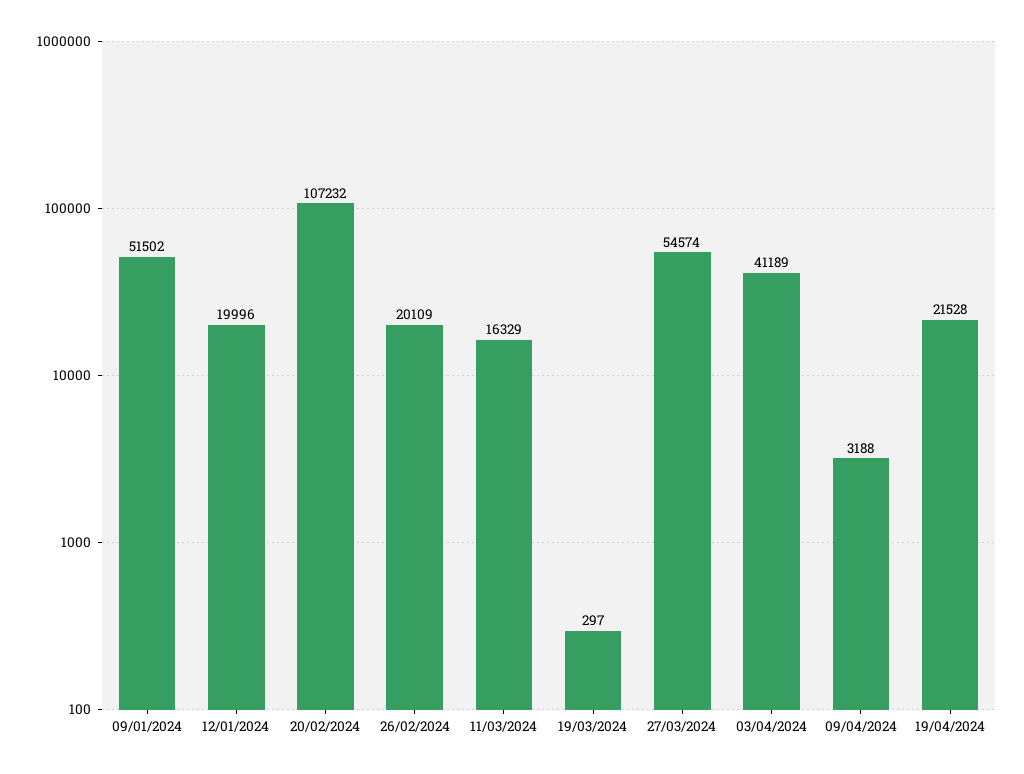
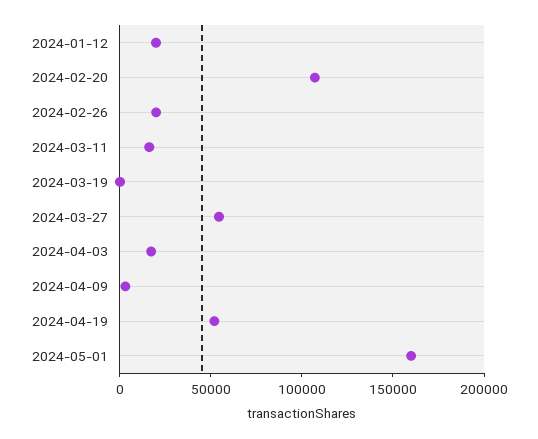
09/01/2024: 51502 -> none
03/04/2024: 41189 -> 20000
19/04/2024: 21528 -> 50000
2024-05-01: none -> 160000

